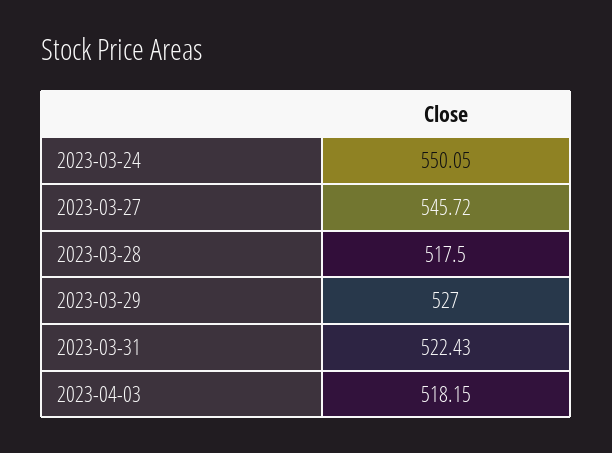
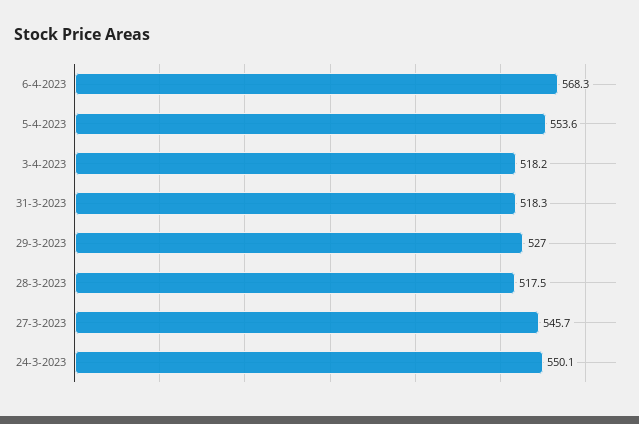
2023-03-31: 522.43 -> 518.3
6-4-2023: none -> 568.3
5-4-2023: none -> 553.6

